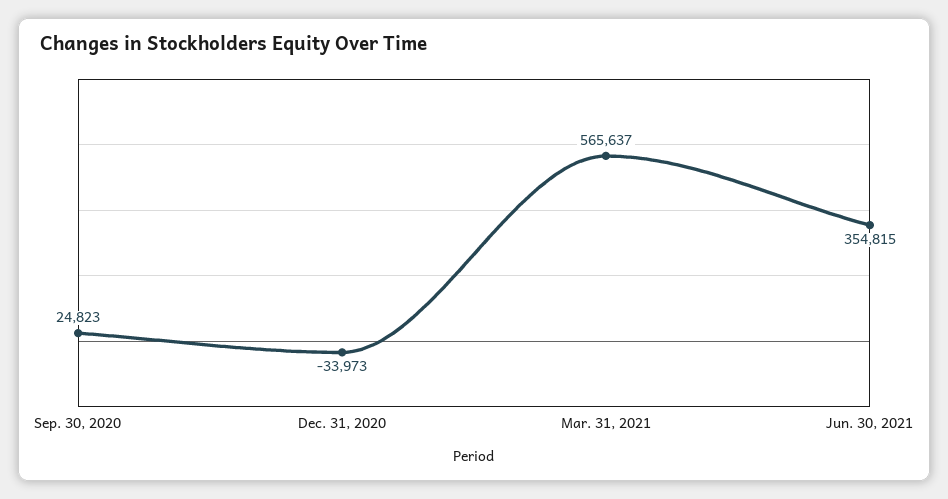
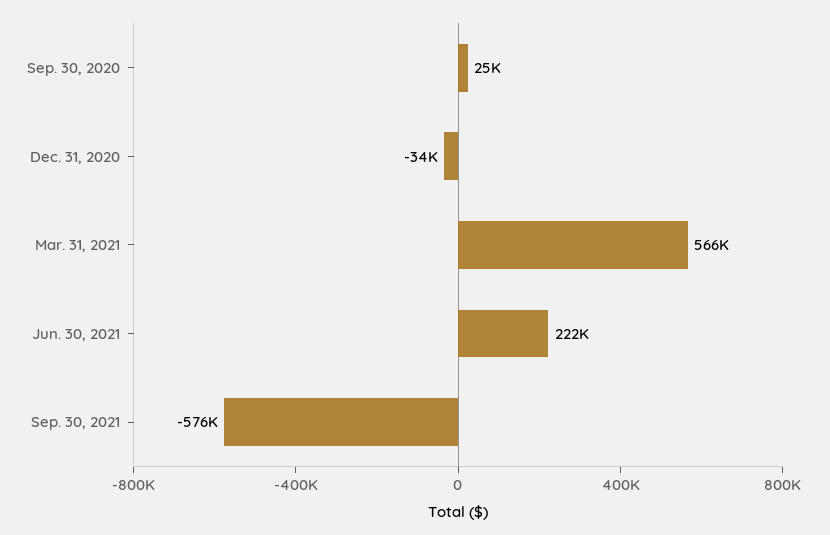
Jun. 30, 2021: 354815 -> 222000
Sep. 30, 2021: none -> -576000

